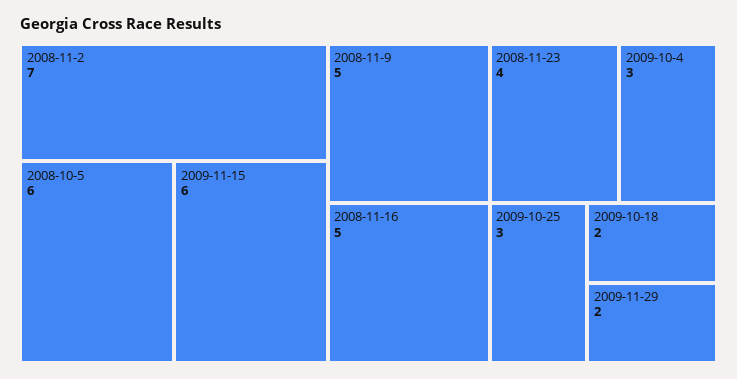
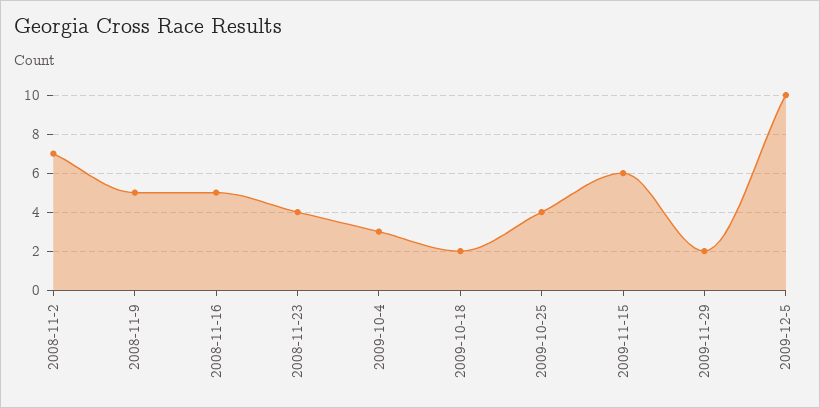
2008-10-5: 6 -> none
2009-10-25: 3 -> 4
2009-12-5: none -> 10

